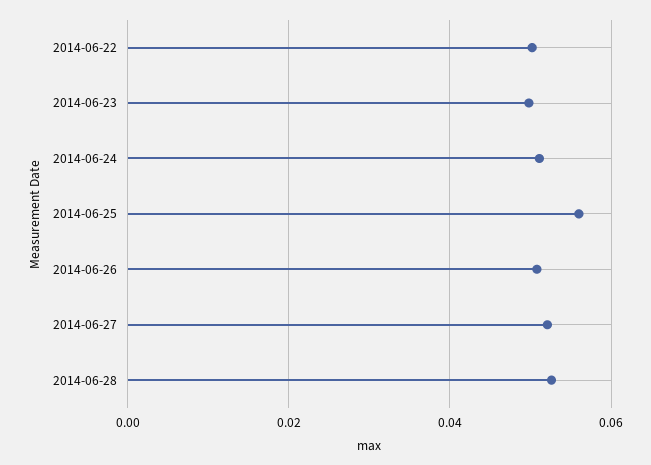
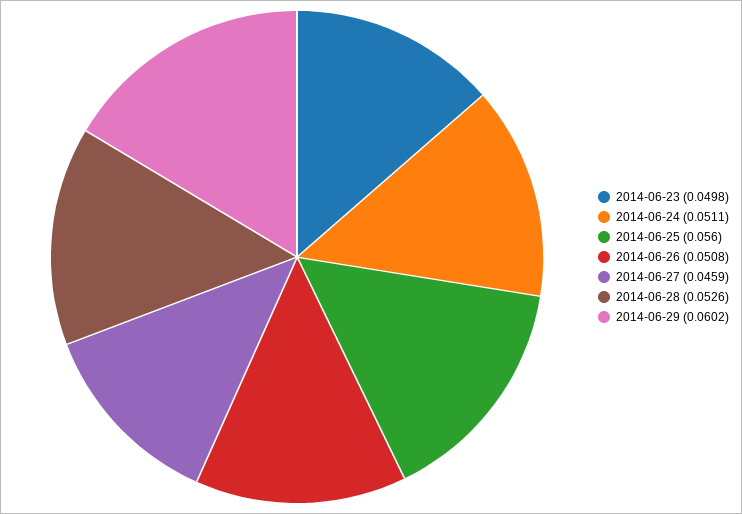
2014-06-22: 0.05 -> none
2014-06-27: 0.052 -> 0.0459
2014-06-29: none -> 0.0602

